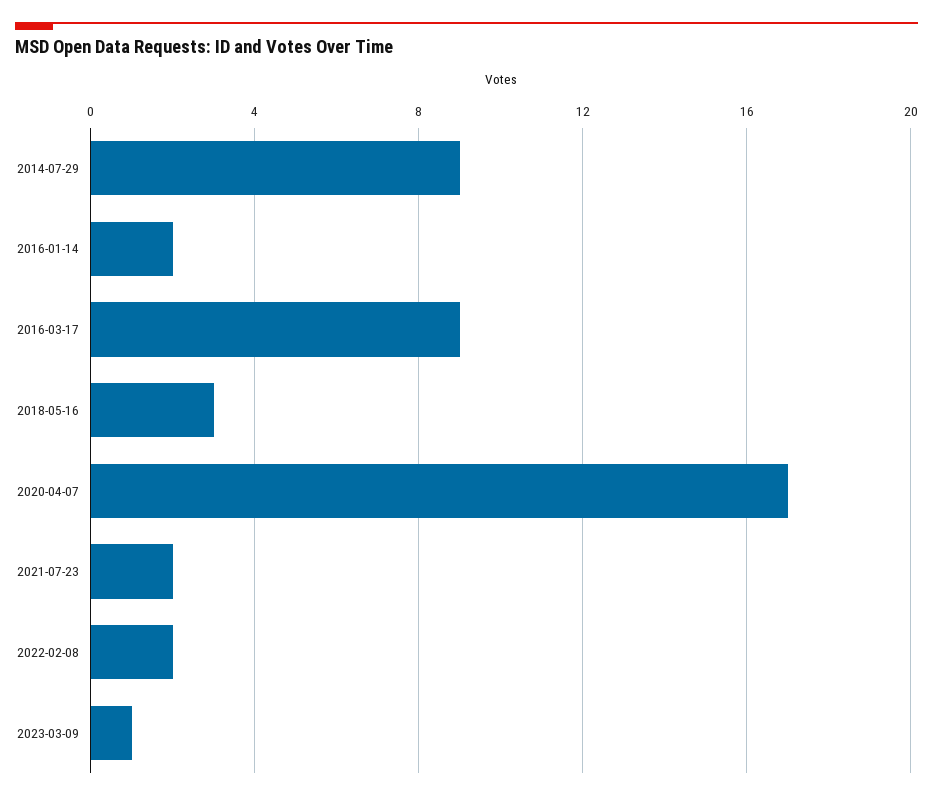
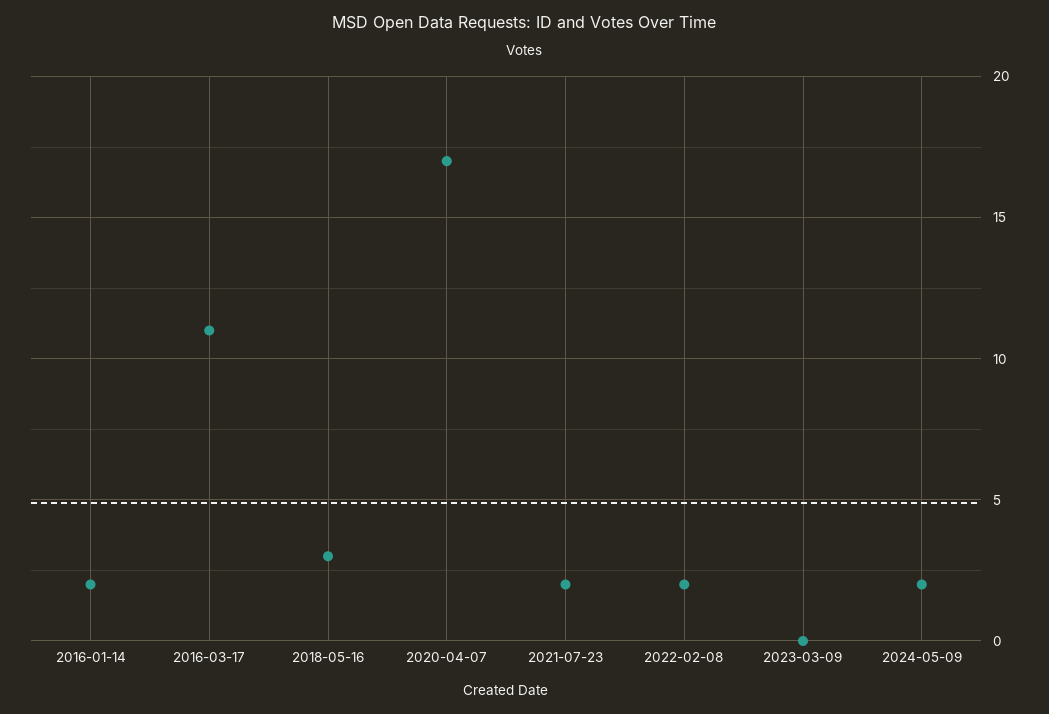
2014-07-29: 9 -> none
2016-03-17: 9 -> 11
2023-03-09: 1 -> 0
2024-05-09: none -> 2

